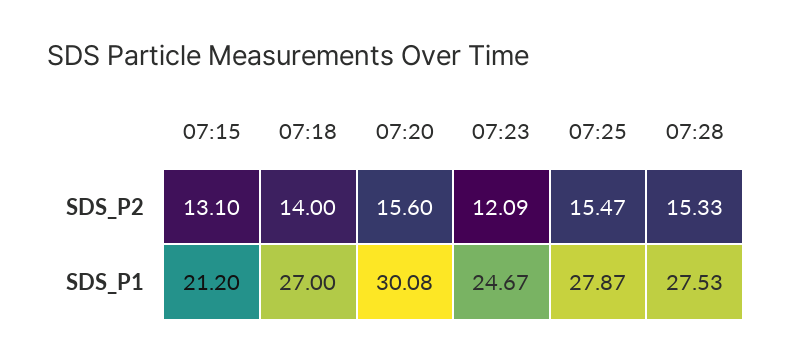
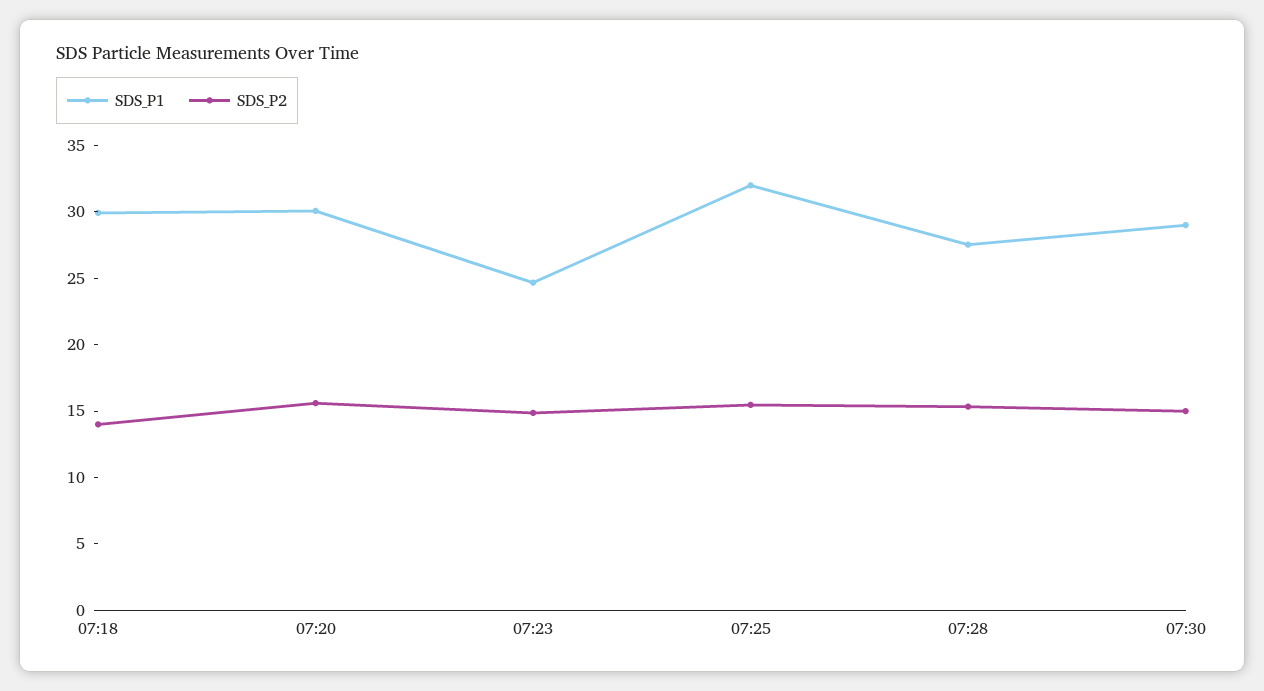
SDS_P2, 07:15: 13.1 -> none
SDS_P2, 07:23: 12.09 -> 15
SDS_P1, 07:15: 21.2 -> none
SDS_P1, 07:18: 27 -> 30
SDS_P1, 07:25: 27.87 -> 32
SDS_P1, 07:30: none -> 29
SDS_P2, 07:30: none -> 15

